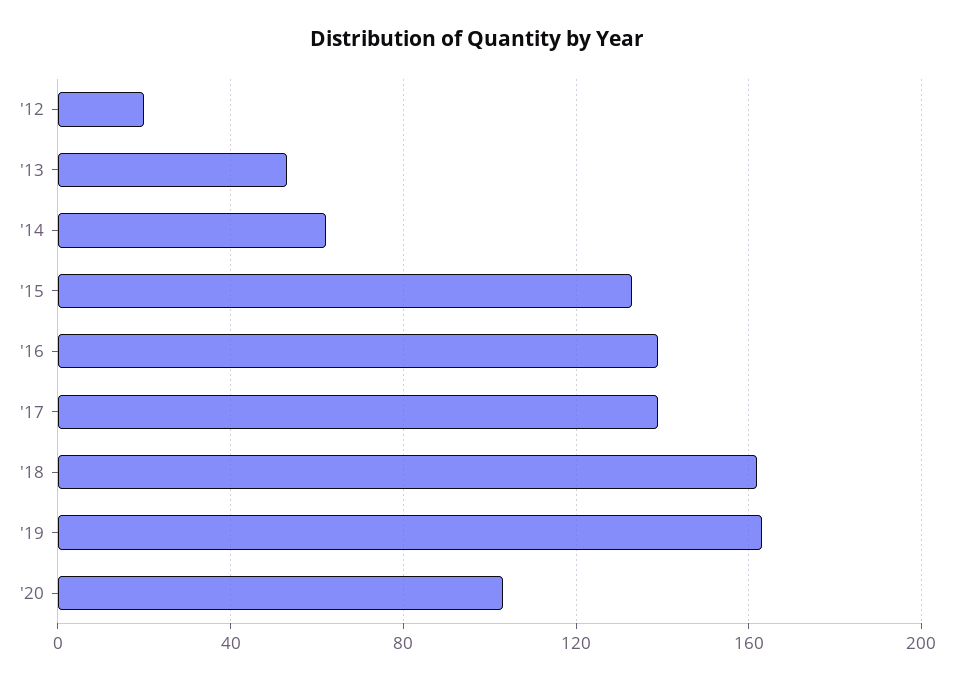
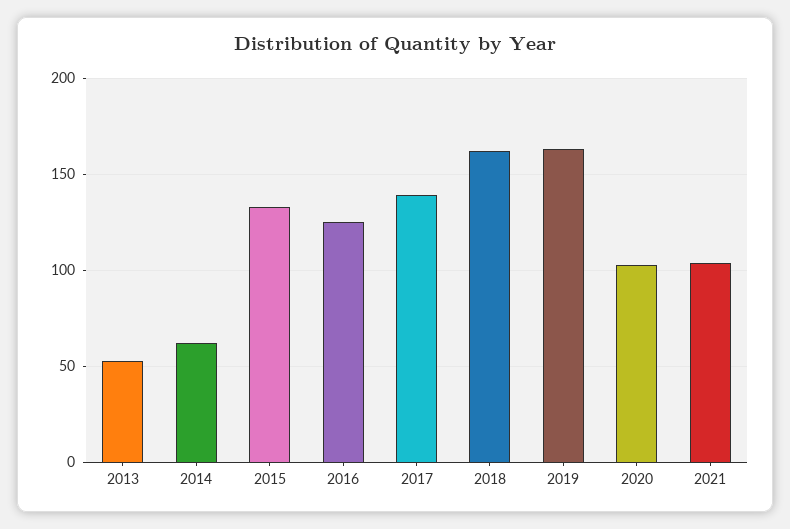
'12: 20 -> none
'16: 140 -> 125
2021: none -> 105

